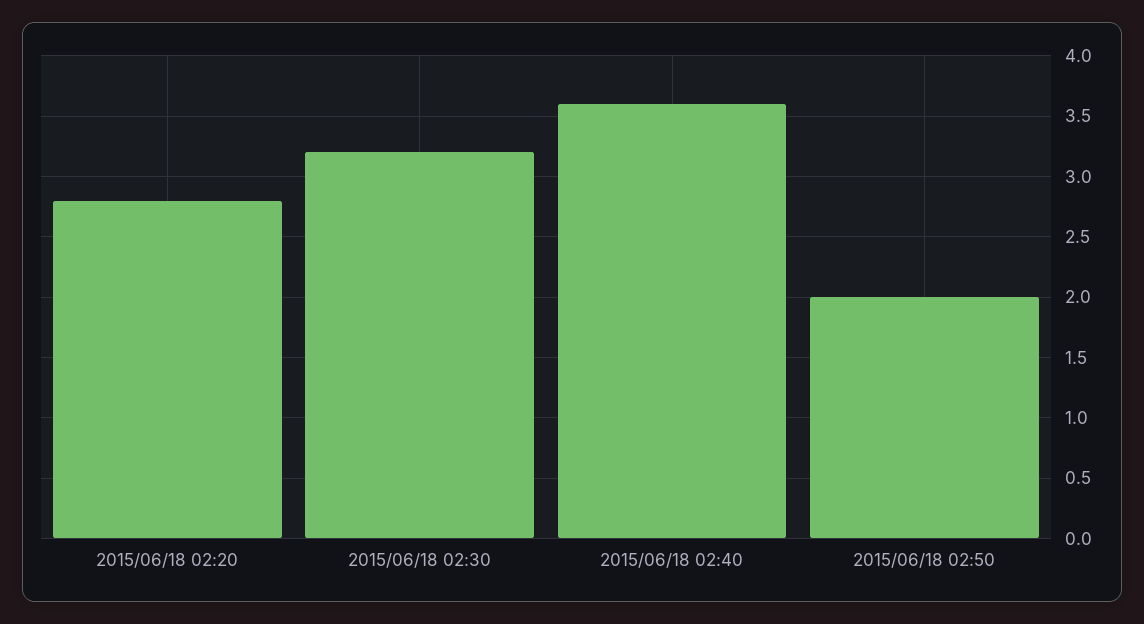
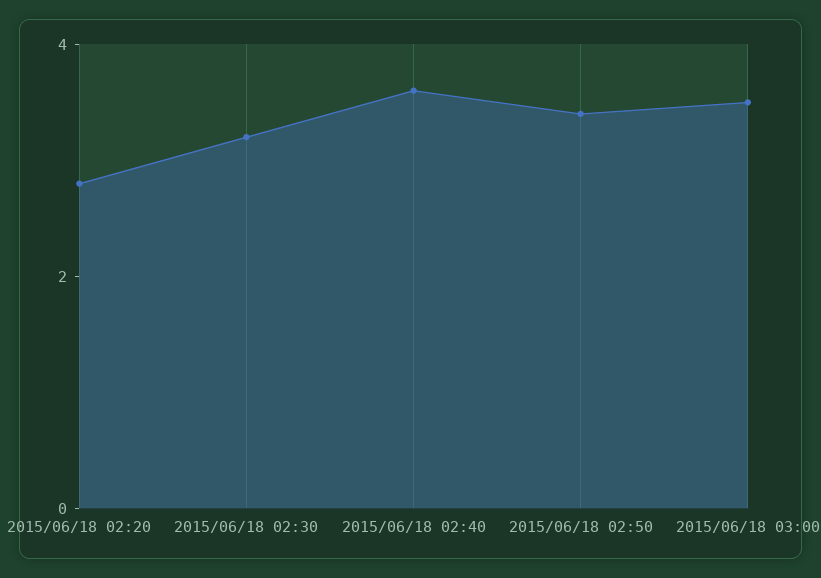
2015/06/18 02:50: 2 -> 3.5
2015/06/18 03:00: none -> 3.5

